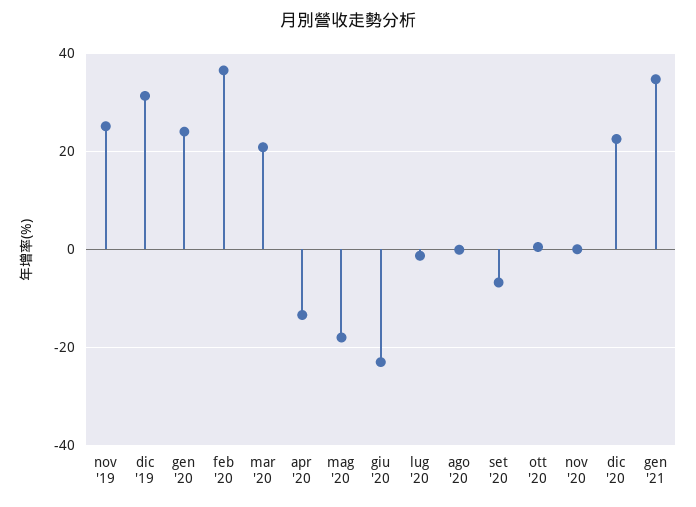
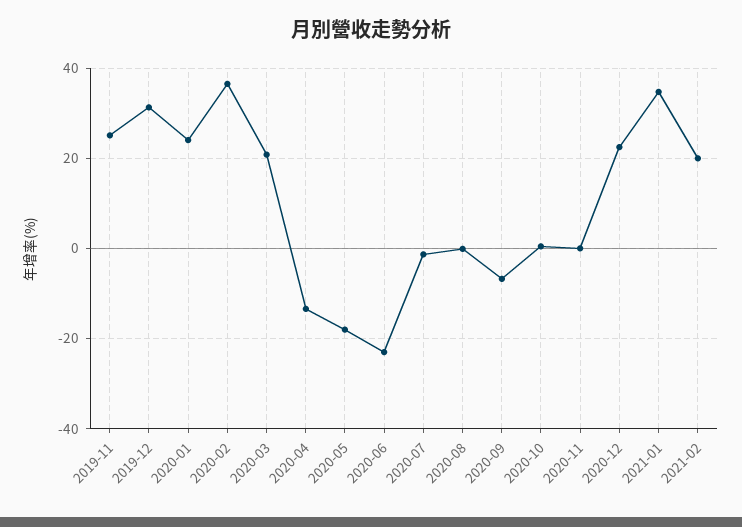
2021-02: none -> 20

